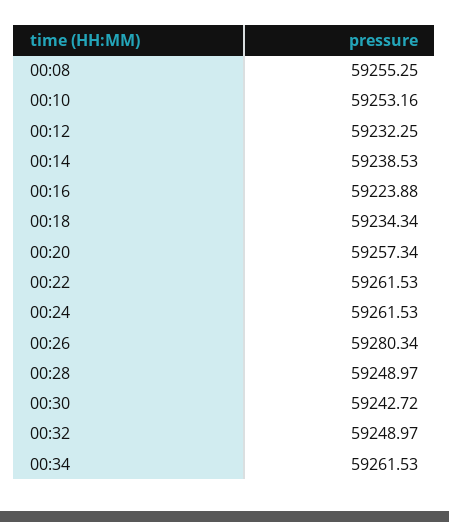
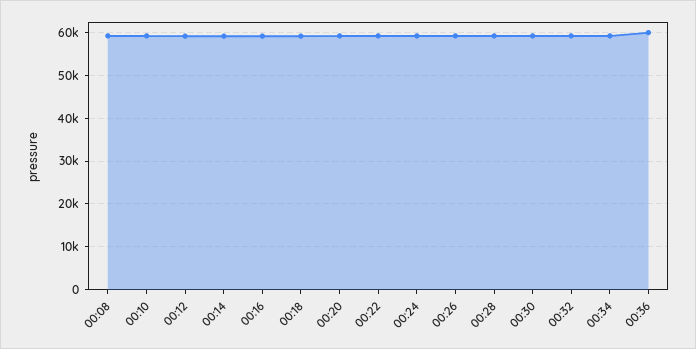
00:36: none -> 60000

